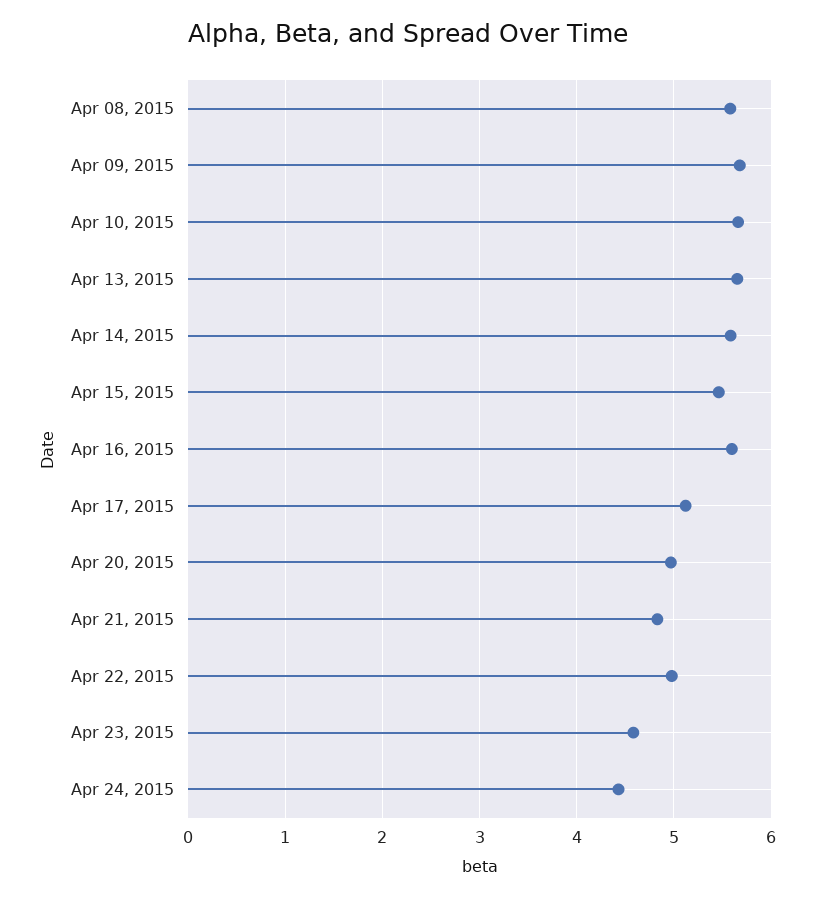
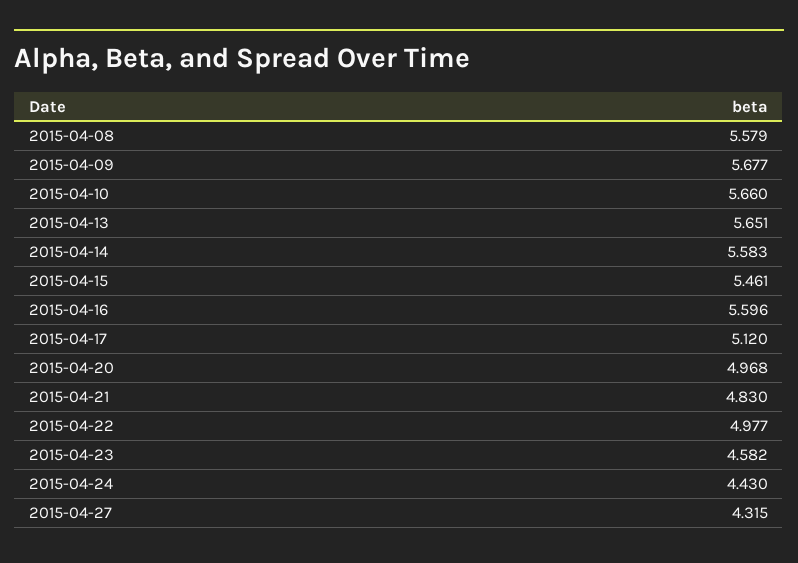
2015-04-27: none -> 4.315

